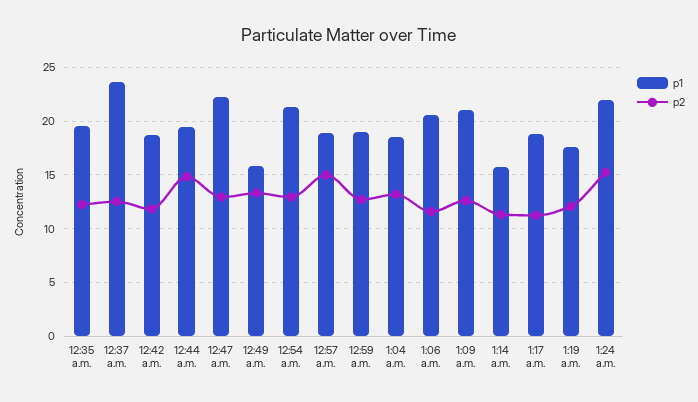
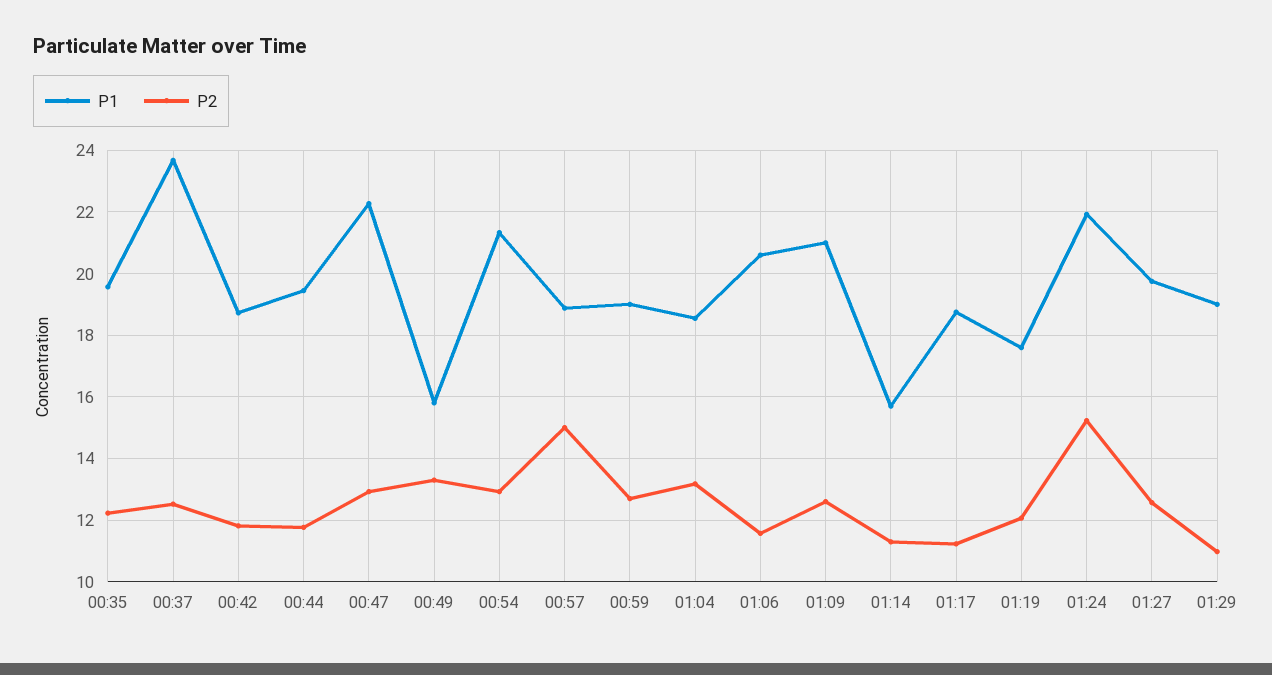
p2, 12:44 a.m.: 15 -> 11.8
p1, 01:27: none -> 19.8
p2, 01:27: none -> 12.6
p1, 01:29: none -> 19
p2, 01:29: none -> 11

